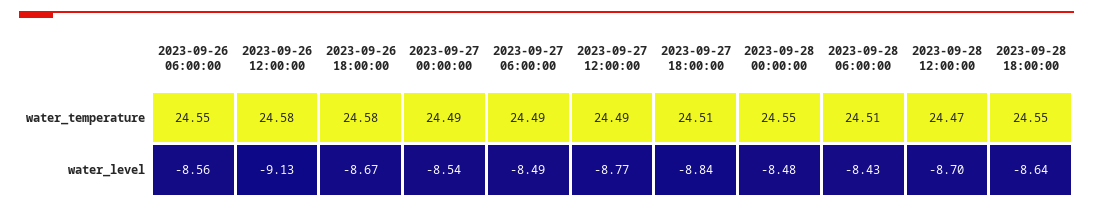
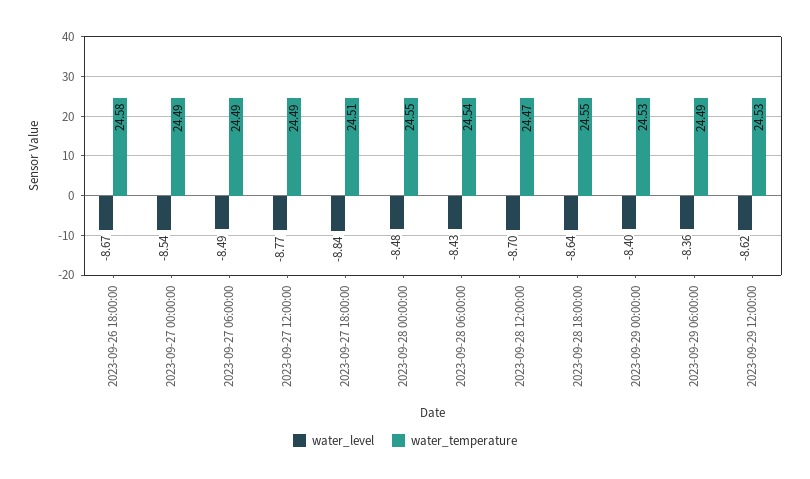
water_temperature, 2023-09-26 06:00:00: 24.55 -> none
water_temperature, 2023-09-26 12:00:00: 24.58 -> none
water_temperature, 2023-09-28 06:00:00: 24.51 -> 24.54
water_level, 2023-09-26 06:00:00: -8.56 -> none
water_level, 2023-09-26 12:00:00: -9.13 -> none
water_level, 2023-09-29 00:00:00: none -> -8.4
water_temperature, 2023-09-29 00:00:00: none -> 24.53
water_level, 2023-09-29 06:00:00: none -> -8.36
water_temperature, 2023-09-29 06:00:00: none -> 24.49
water_level, 2023-09-29 12:00:00: none -> -8.62
water_temperature, 2023-09-29 12:00:00: none -> 24.53

